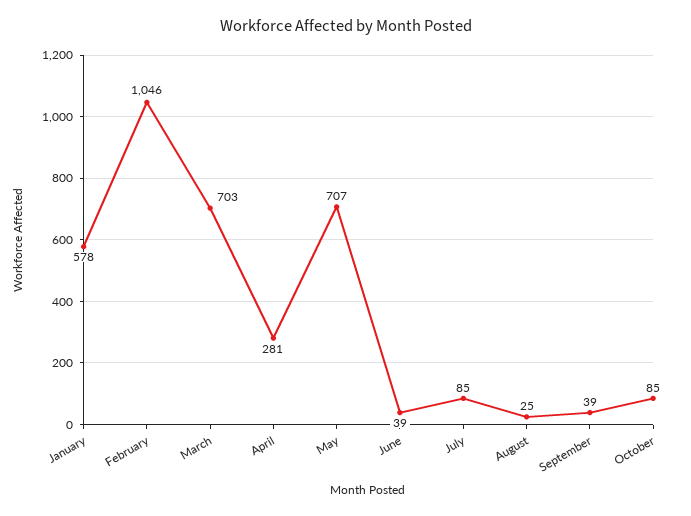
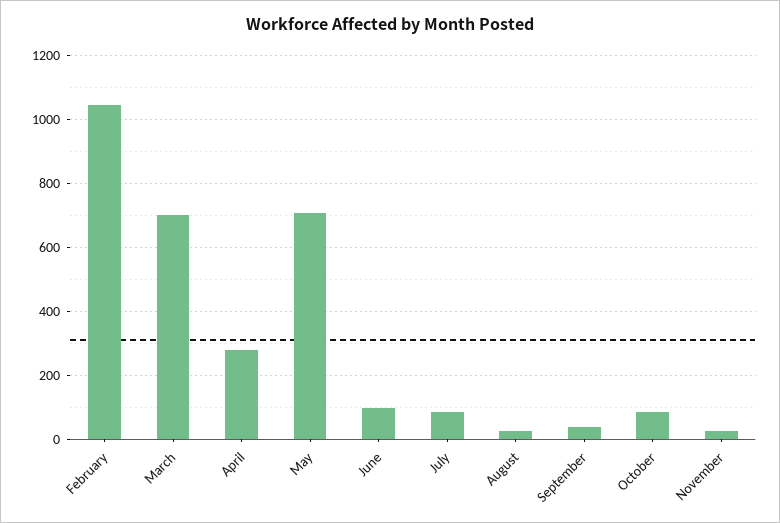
January: 578 -> none
June: 39 -> 100
November: none -> 20

